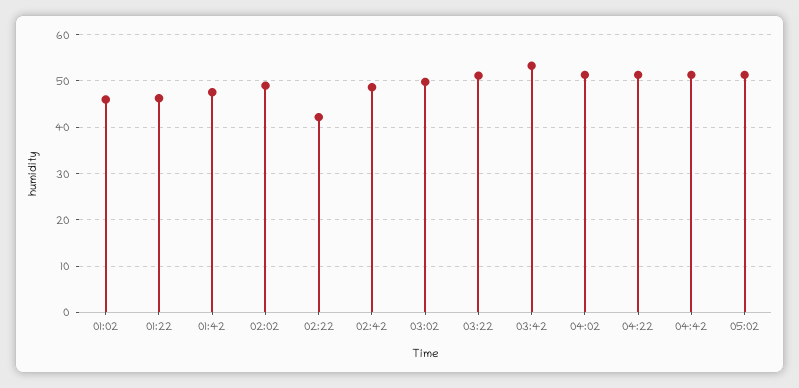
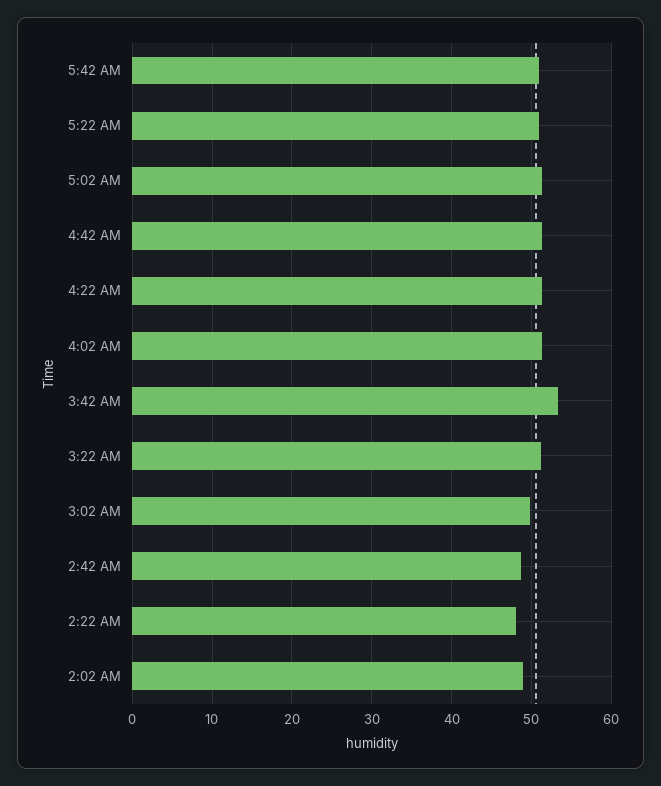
01:02: 46 -> none
01:22: 46 -> none
01:42: 48 -> none
02:22: 42 -> 48
5:42 AM: none -> 51
5:22 AM: none -> 51

